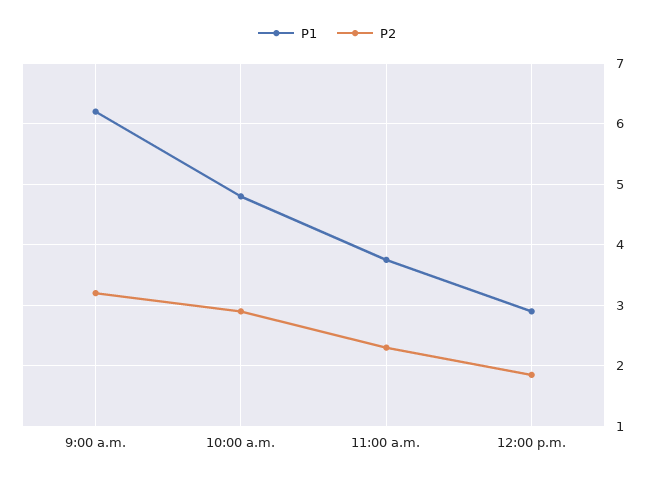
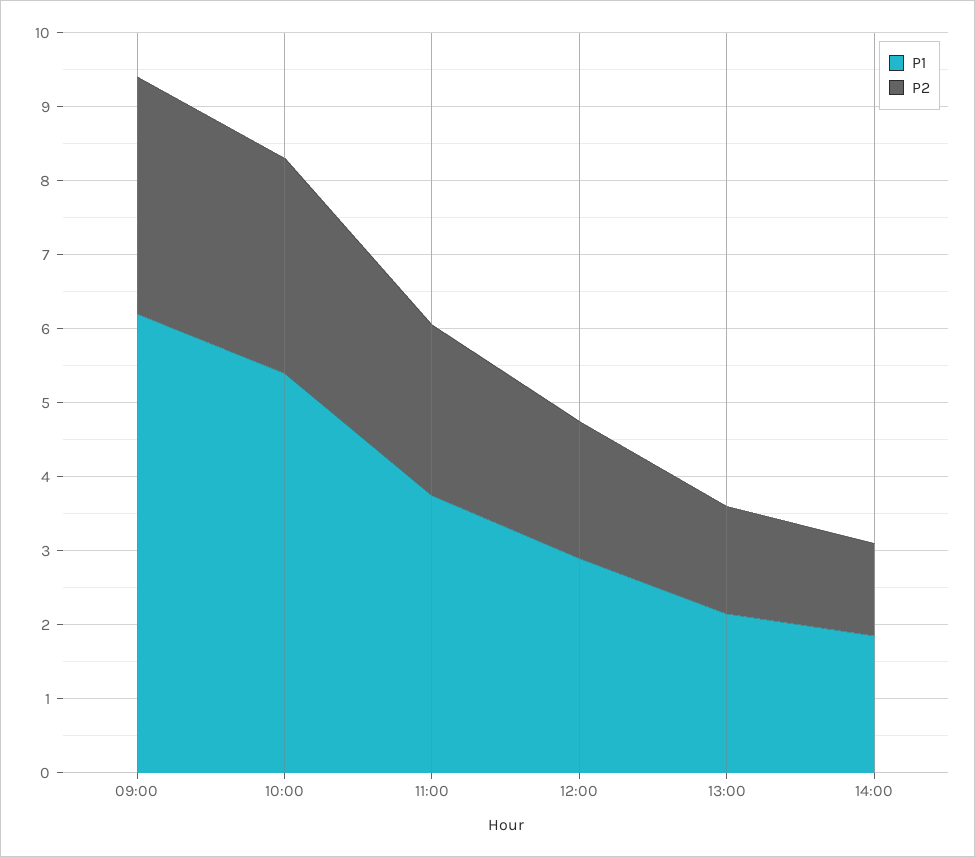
P1, 10:00 a.m.: 4.8 -> 5.4
P1, 13:00: none -> 2.2
P2, 13:00: none -> 1.4
P1, 14:00: none -> 1.8
P2, 14:00: none -> 1.2

